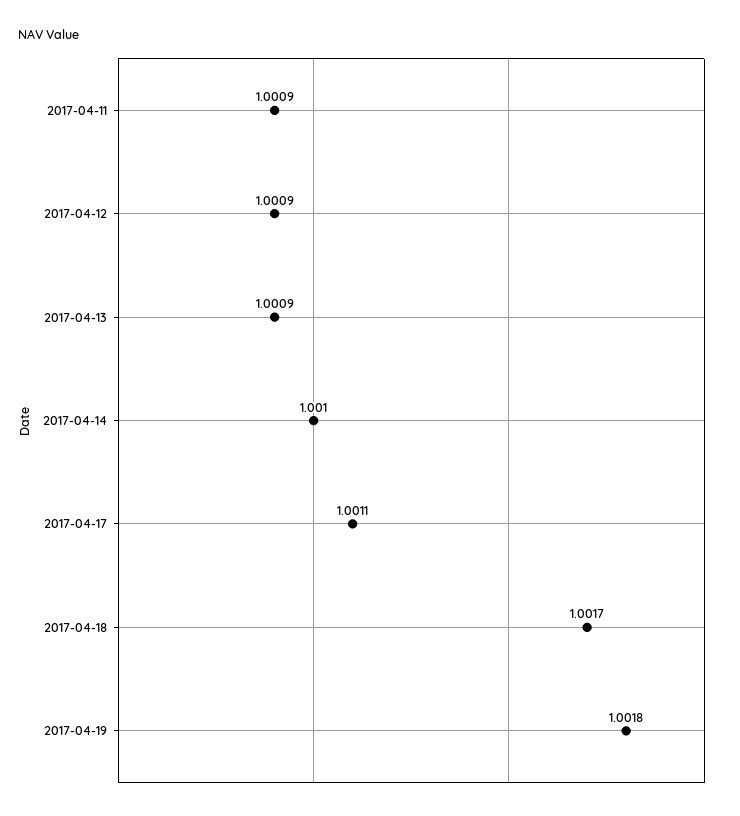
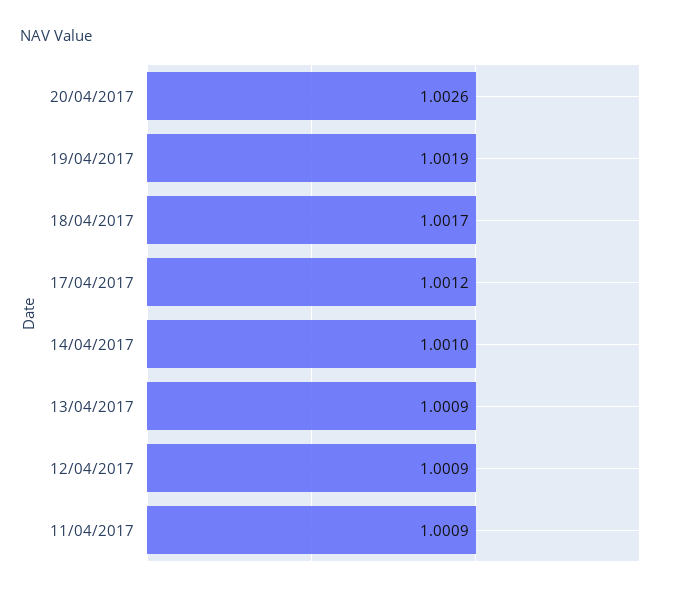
2017-04-17: 1.0011 -> 1.0012
2017-04-19: 1.0018 -> 1.0019
20/04/2017: none -> 1.0026

